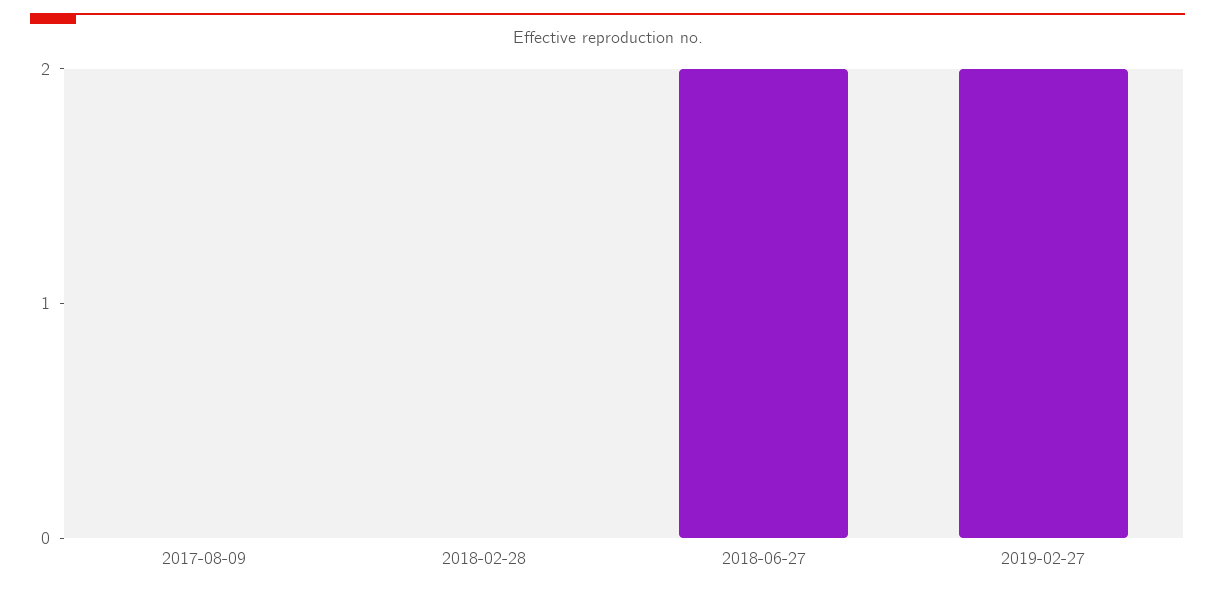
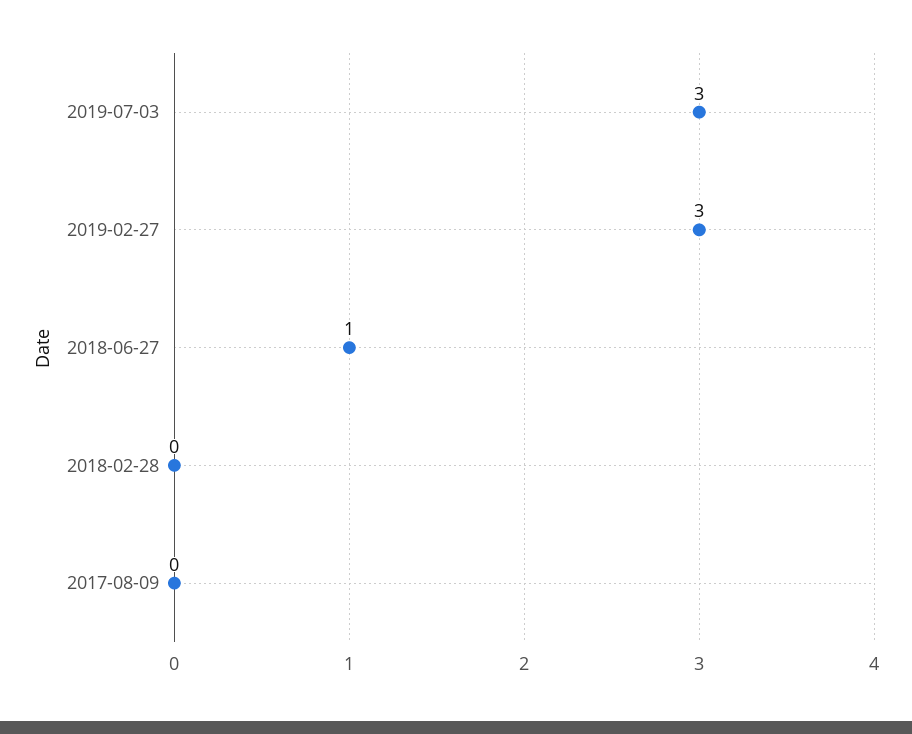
2018-06-27: 2 -> 1
2019-02-27: 2 -> 3
2019-07-03: none -> 3

